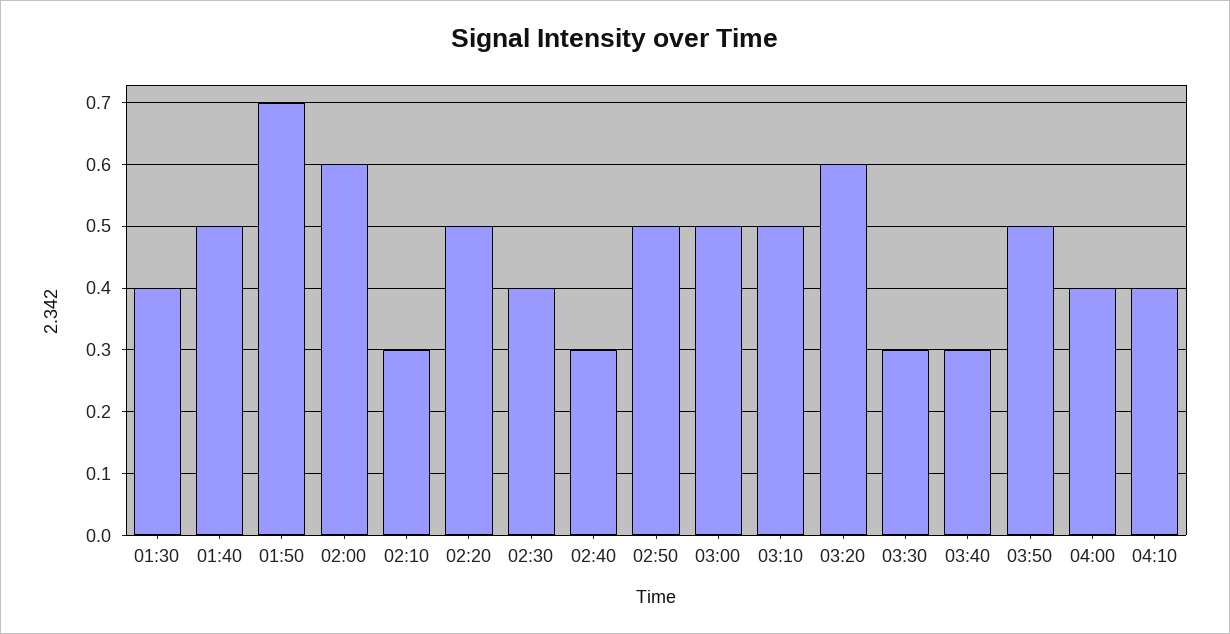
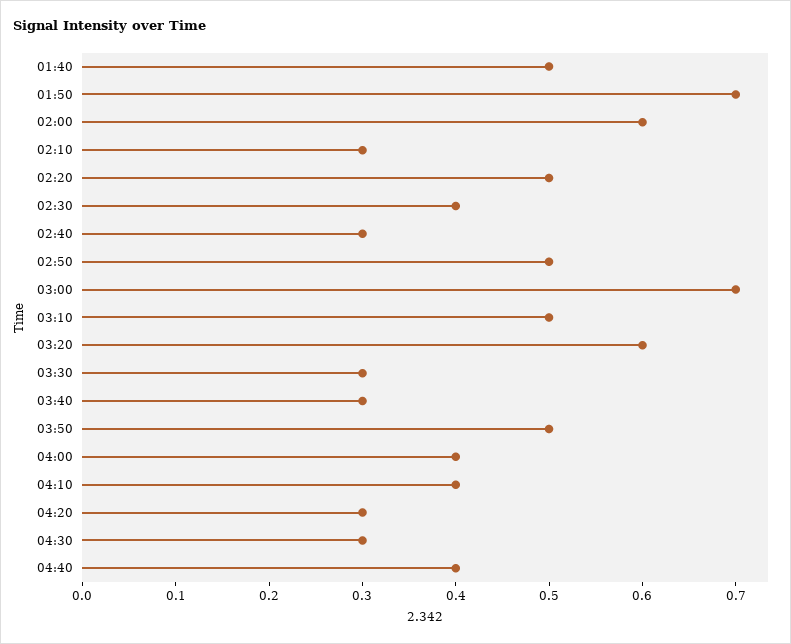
01:30: 0.4 -> none
03:00: 0.5 -> 0.7
04:20: none -> 0.3
04:30: none -> 0.3
04:40: none -> 0.4

